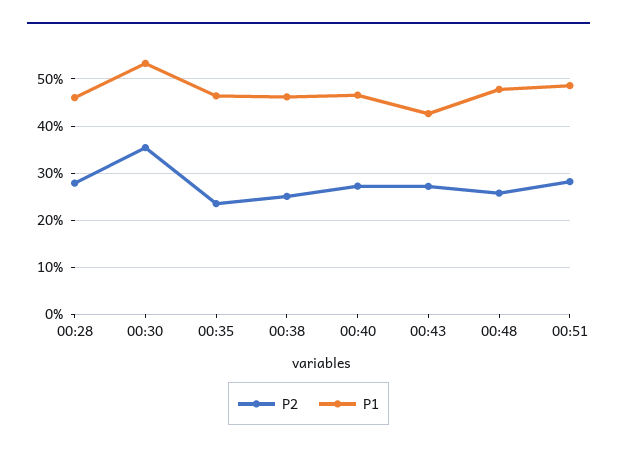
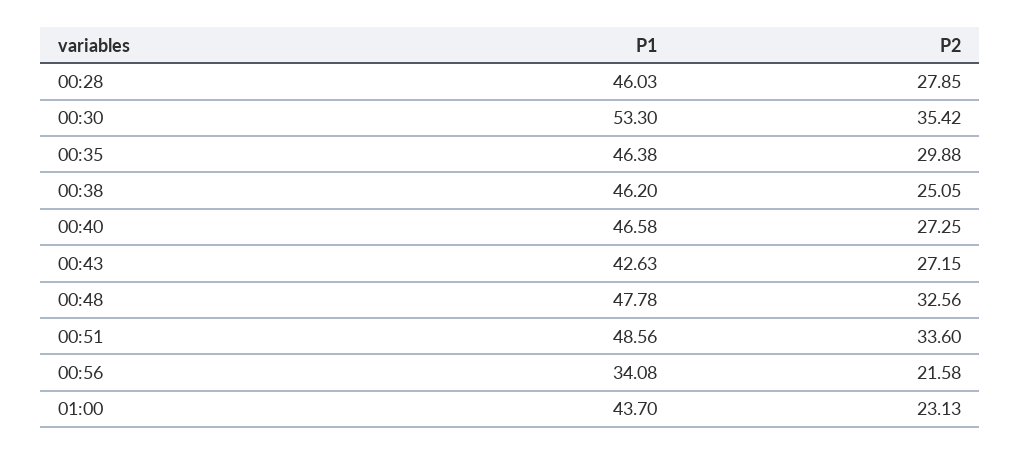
P2, 00:35: 24 -> 29.88
P2, 00:48: 26 -> 32.56
P2, 00:51: 28 -> 33.6
P1, 00:56: none -> 34.08
P2, 00:56: none -> 21.58
P1, 01:00: none -> 43.7
P2, 01:00: none -> 23.13

